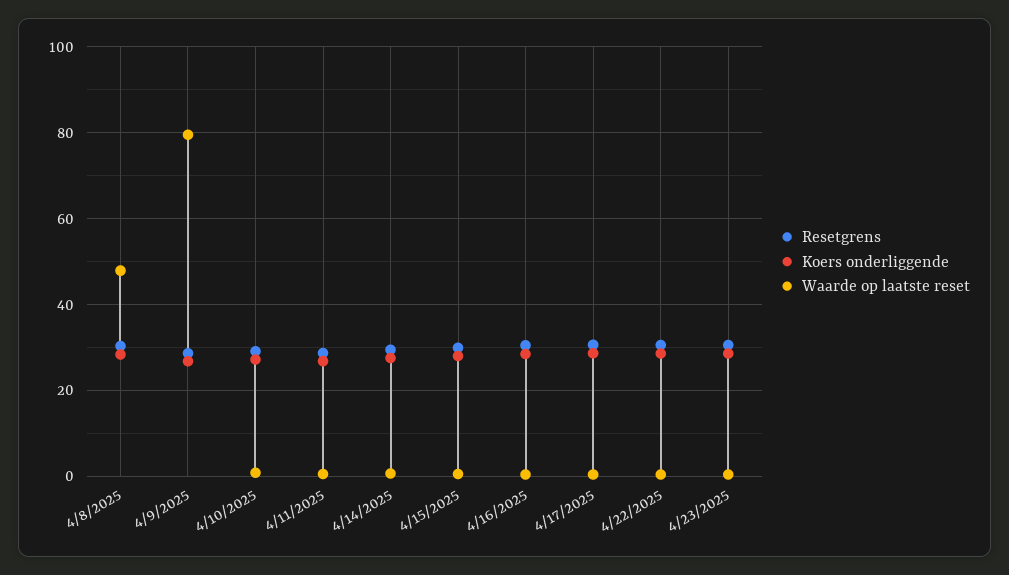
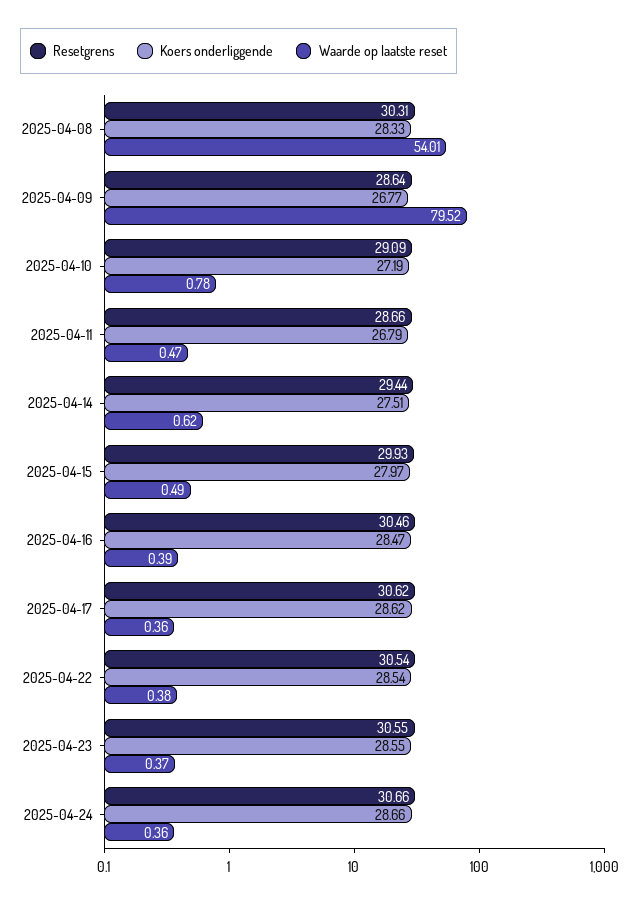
Waarde op laatste reset, 4/8/2025: 48 -> 54.01
Resetgrens, 2025-04-24: none -> 30.66
Koers onderliggende, 2025-04-24: none -> 28.66
Waarde op laatste reset, 2025-04-24: none -> 0.36

